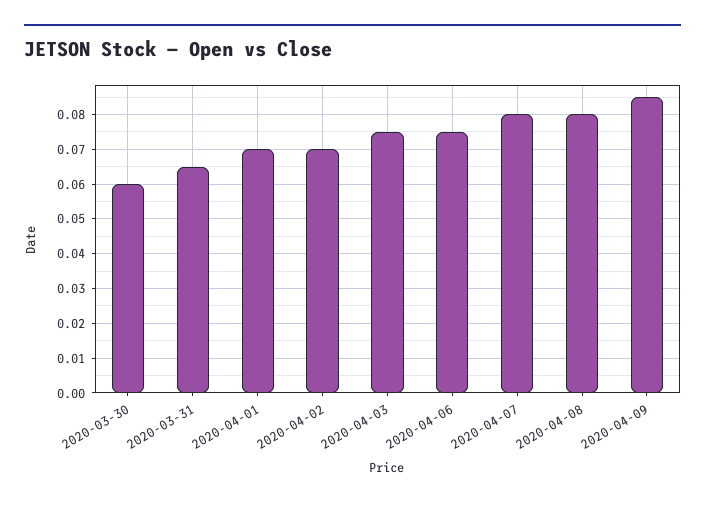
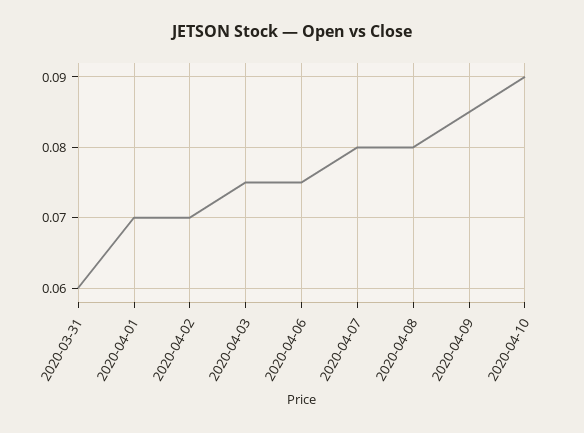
2020-03-30: 0.06 -> none
2020-03-31: 0.065 -> 0.06
2020-04-10: none -> 0.09

